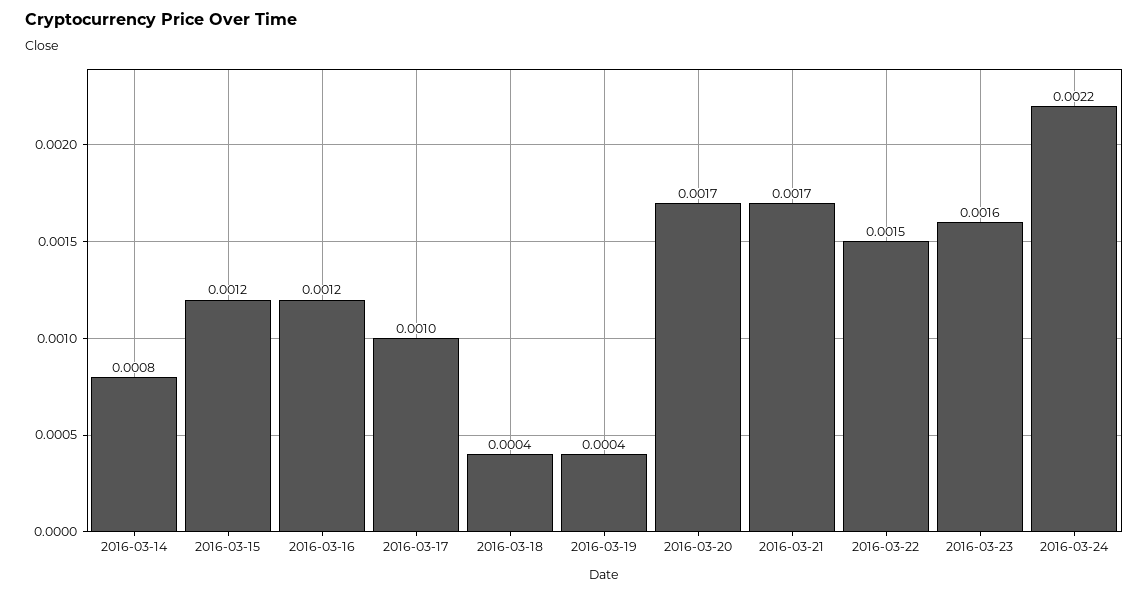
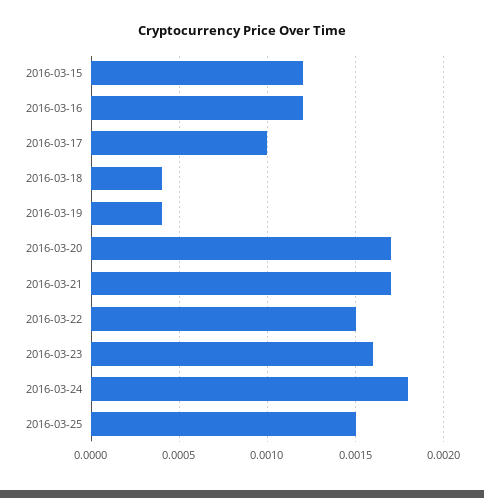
2016-03-14: 0.0008 -> none
2016-03-24: 0.0022 -> 0.0018
2016-03-25: none -> 0.0015

